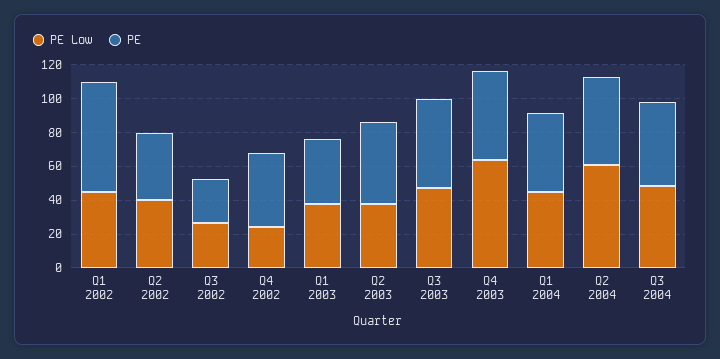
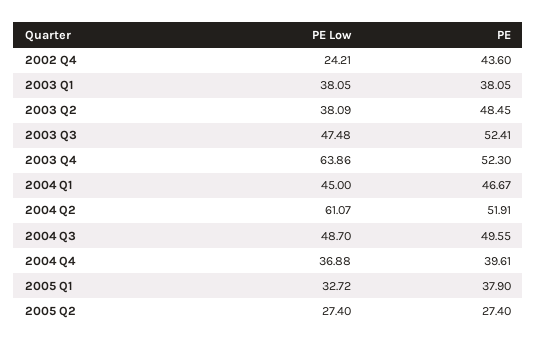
PE Low, Q1 2002: 45 -> none
PE, Q1 2002: 65 -> none
PE Low, Q2 2002: 40 -> none
PE, Q2 2002: 40 -> none
PE Low, Q3 2002: 25 -> none
PE, Q3 2002: 25 -> none
PE Low, 2004 Q4: none -> 36.88
PE, 2004 Q4: none -> 39.61
PE Low, 2005 Q1: none -> 32.72
PE, 2005 Q1: none -> 37.9
PE Low, 2005 Q2: none -> 27.4
PE, 2005 Q2: none -> 27.4

